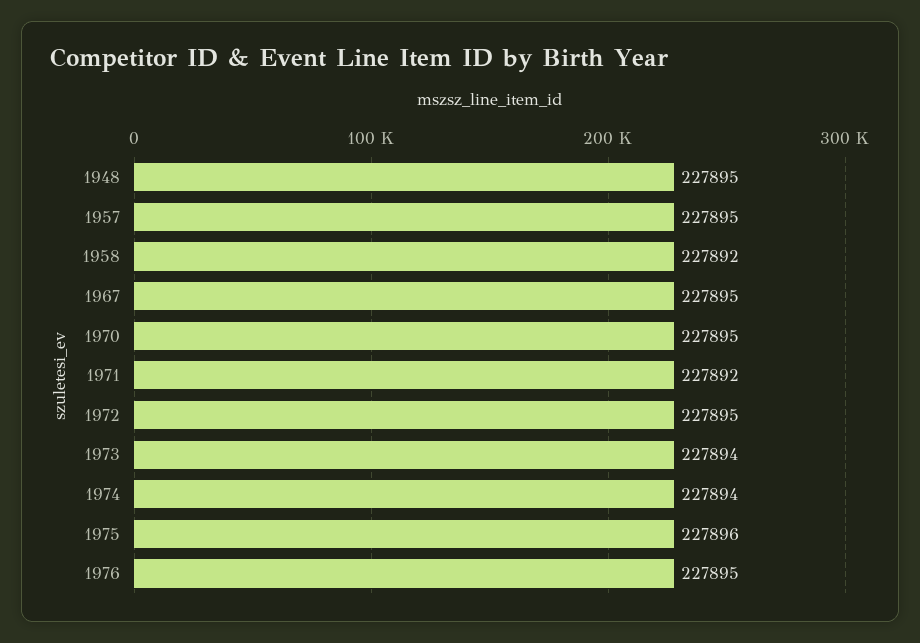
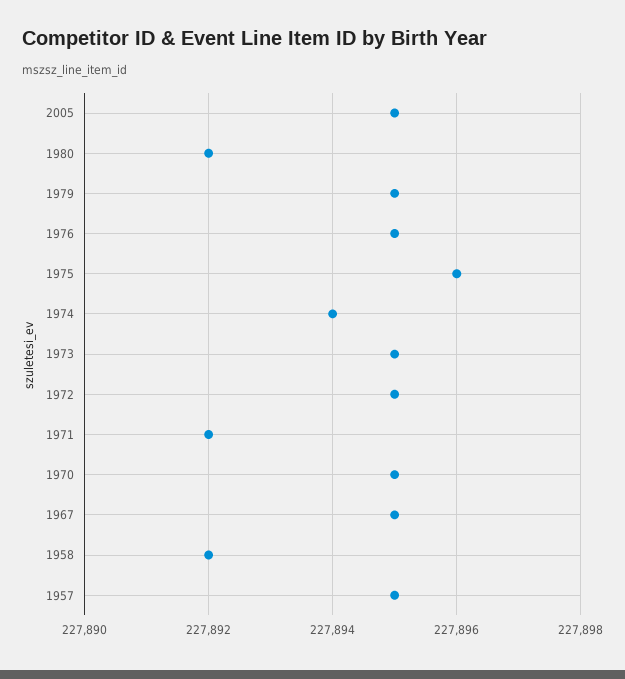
1948: 227895 -> none
1973: 227894 -> 227895
2005: none -> 227895
1980: none -> 227892
1979: none -> 227895

